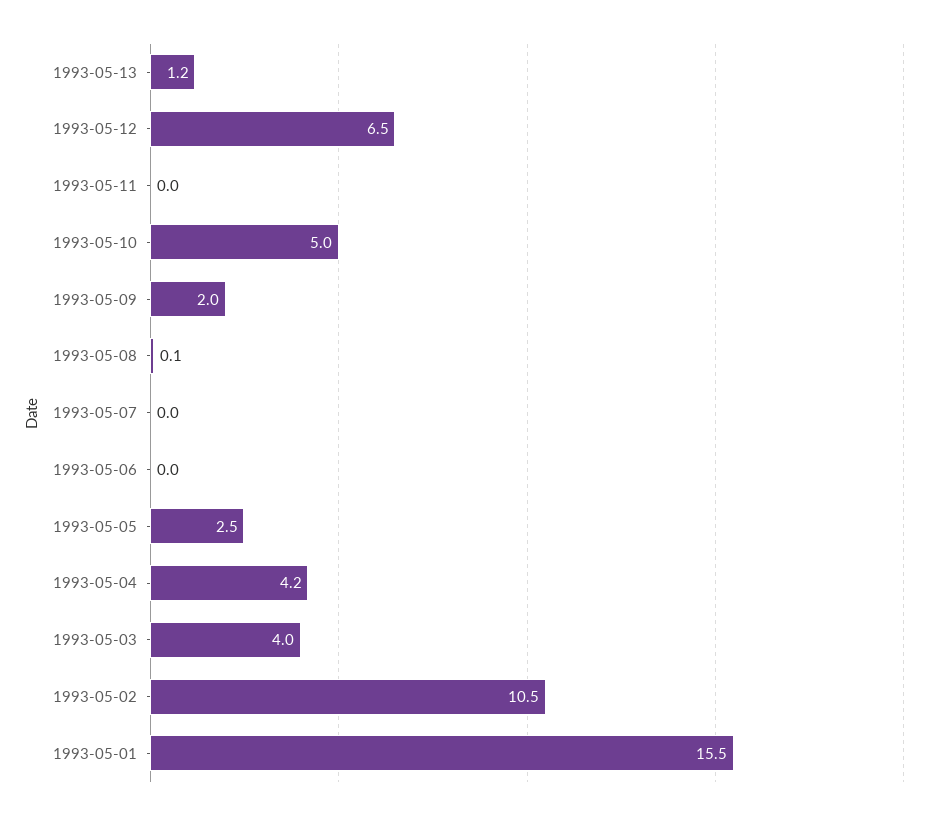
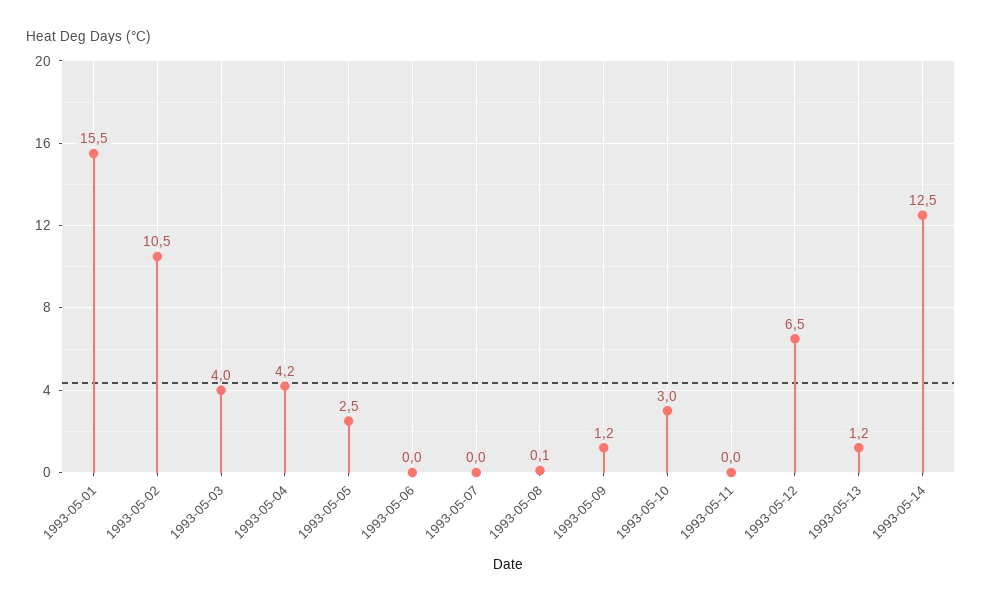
1993-05-10: 5 -> 3
1993-05-09: 2 -> 1.2
1993-05-14: none -> 12.5

